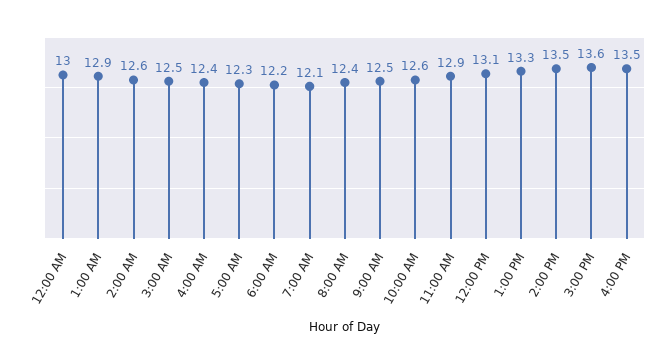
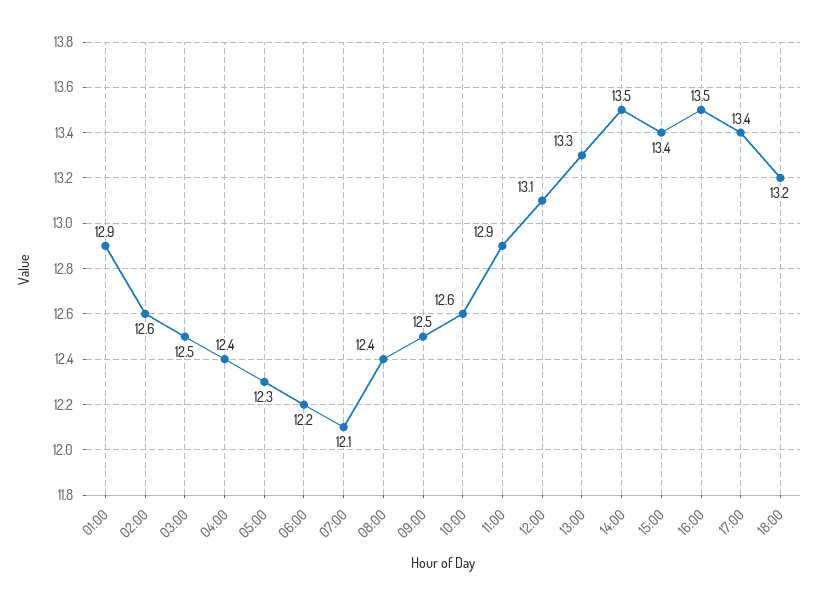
12:00 AM: 13 -> none
3:00 PM: 13.6 -> 13.4
17:00: none -> 13.4
18:00: none -> 13.2

